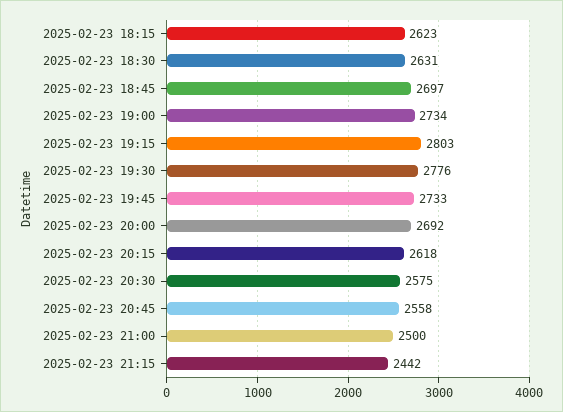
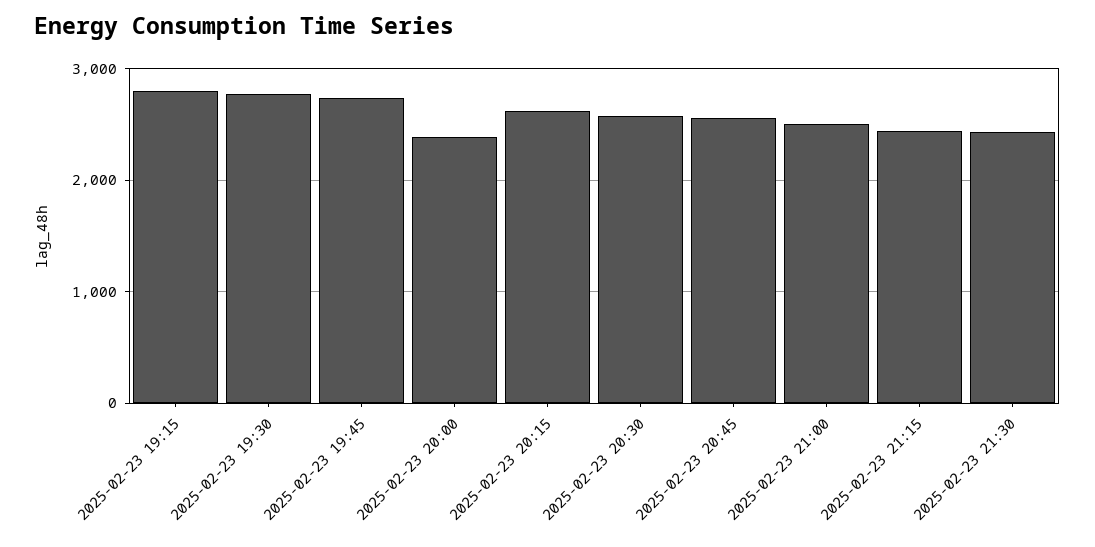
2025-02-23 18:15: 2623 -> none
2025-02-23 18:30: 2631 -> none
2025-02-23 18:45: 2697 -> none
2025-02-23 19:00: 2734 -> none
2025-02-23 20:00: 2692 -> 2400
2025-02-23 21:30: none -> 2400

